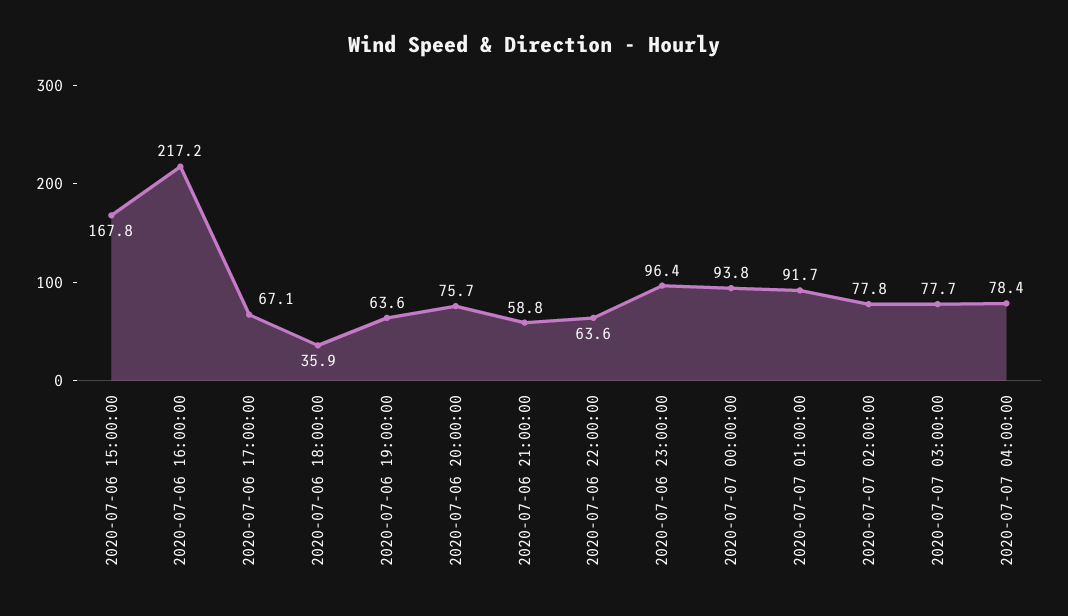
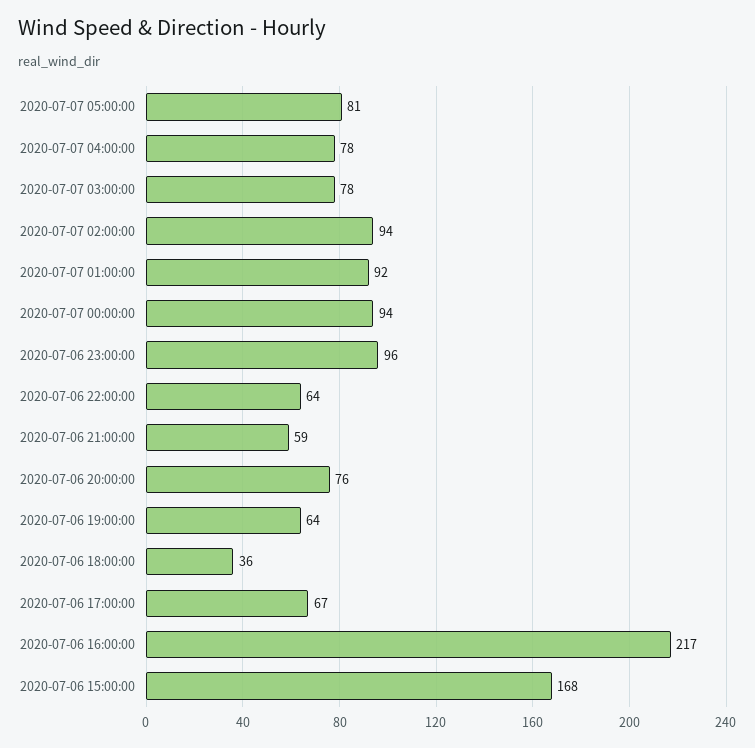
2020-07-07 02:00:00: 77.8 -> 94
2020-07-07 05:00:00: none -> 81

